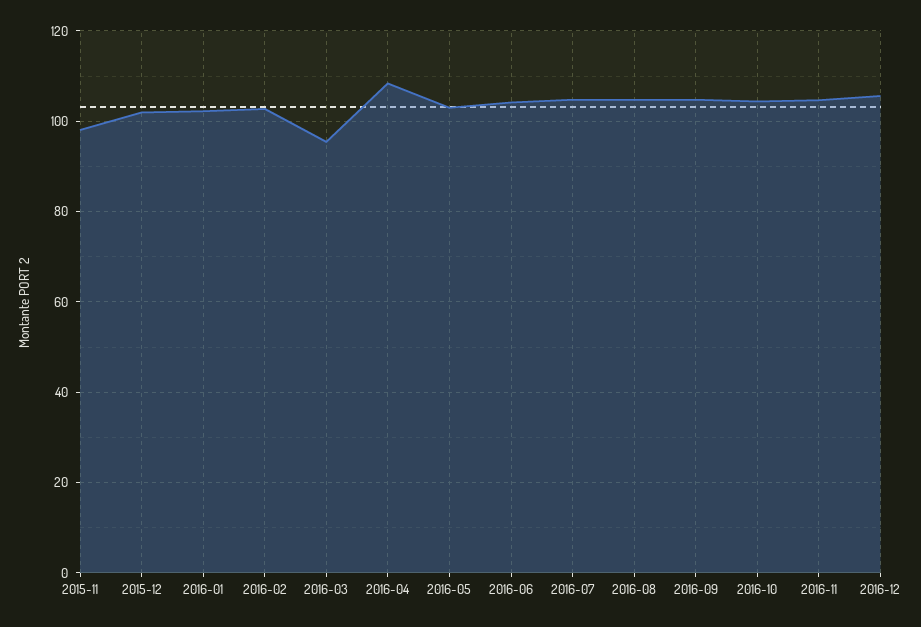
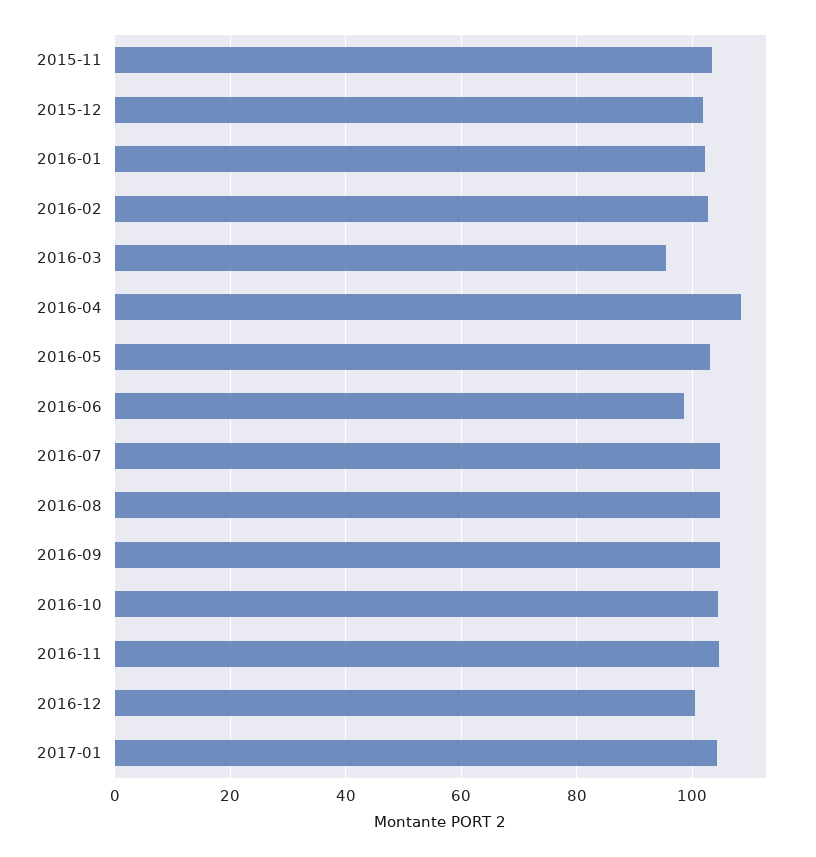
2015-11: 98 -> 104
2016-06: 104 -> 98
2016-12: 106 -> 100
2017-01: none -> 104

